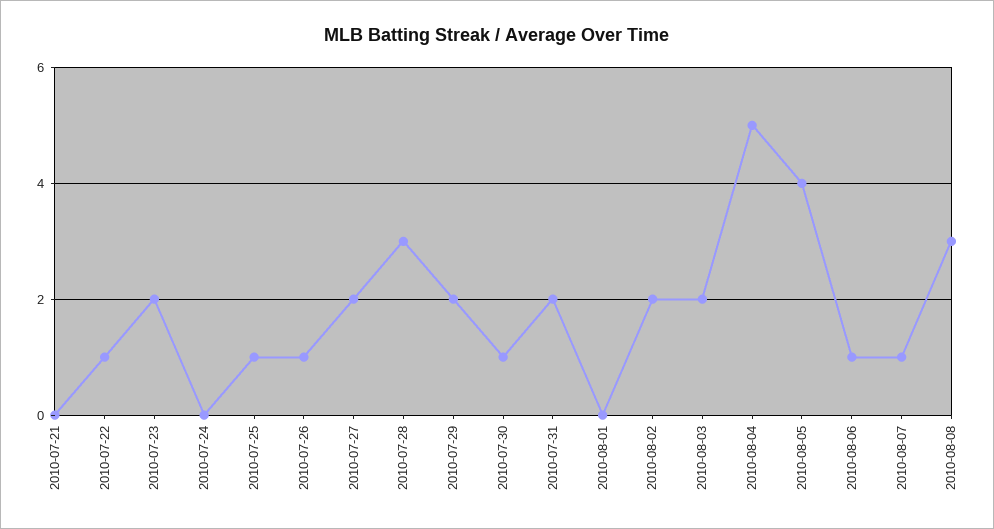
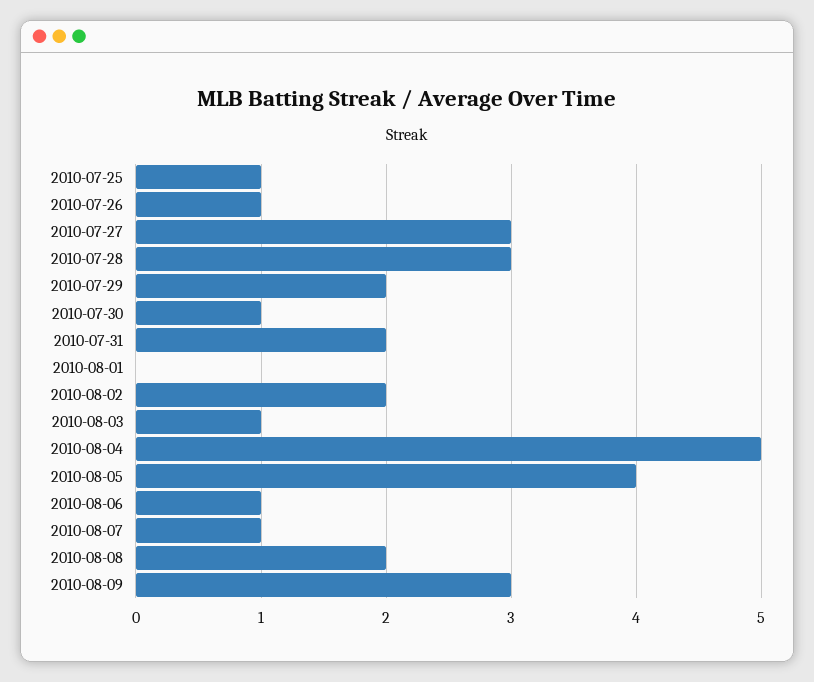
2010-07-21: 0 -> none
2010-07-22: 1 -> none
2010-07-23: 2 -> none
2010-07-24: 0 -> none
2010-07-27: 2 -> 3
2010-08-03: 2 -> 1
2010-08-08: 3 -> 2
2010-08-09: none -> 3

